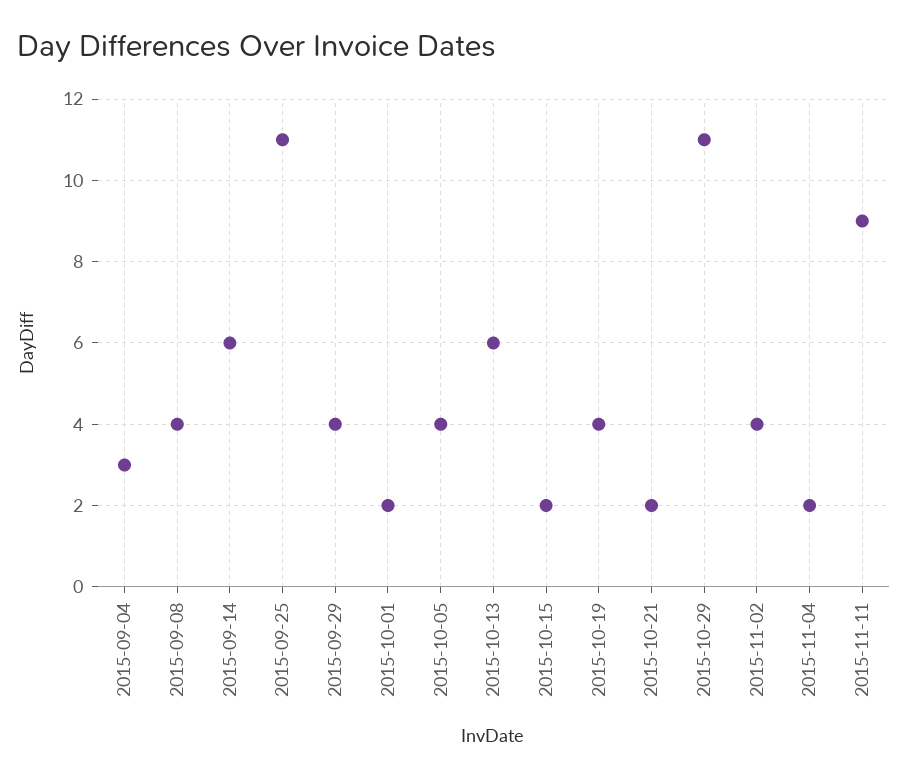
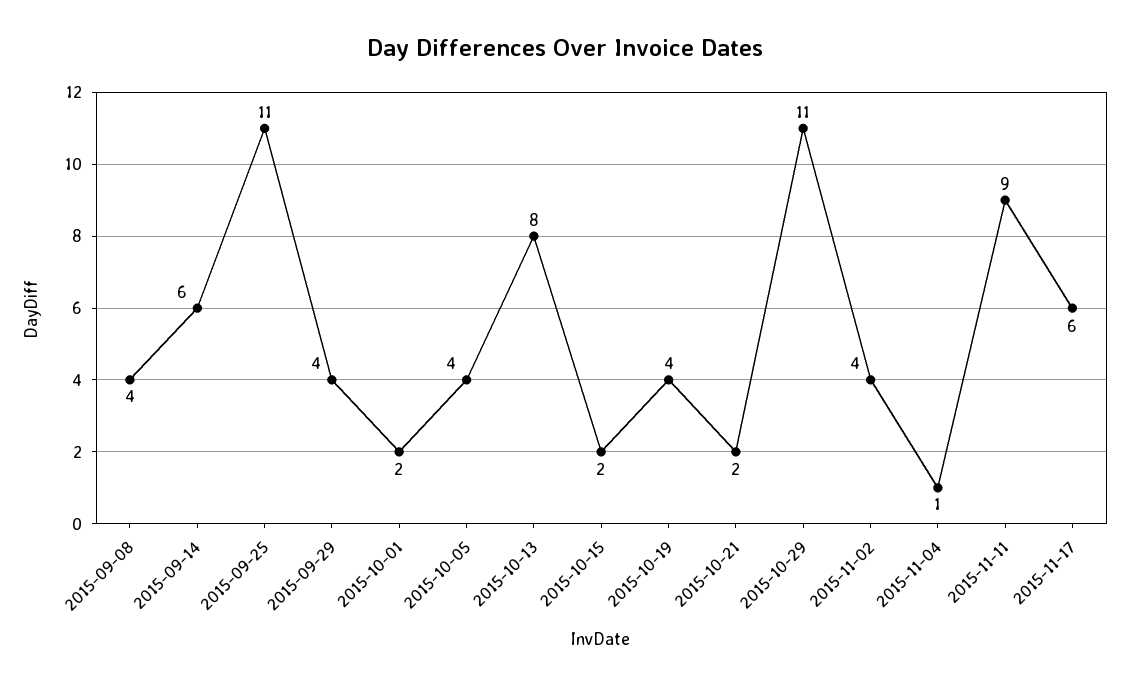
2015-09-04: 3 -> none
2015-10-13: 6 -> 8
2015-11-04: 2 -> 1
2015-11-17: none -> 6

